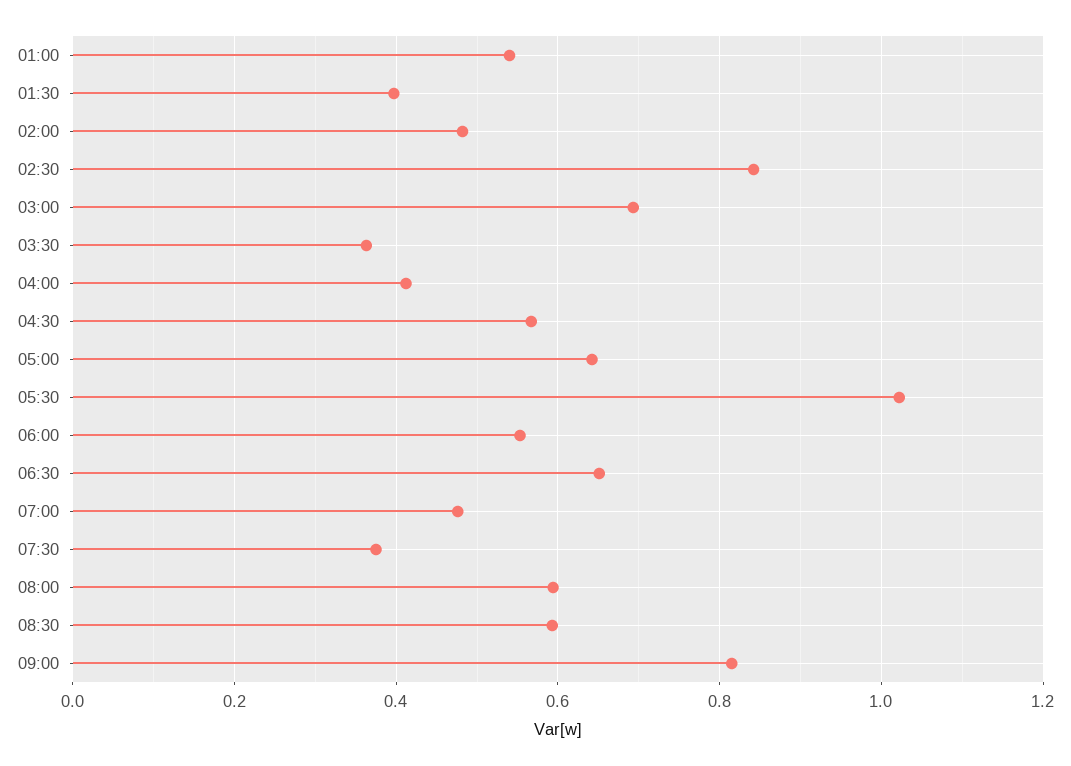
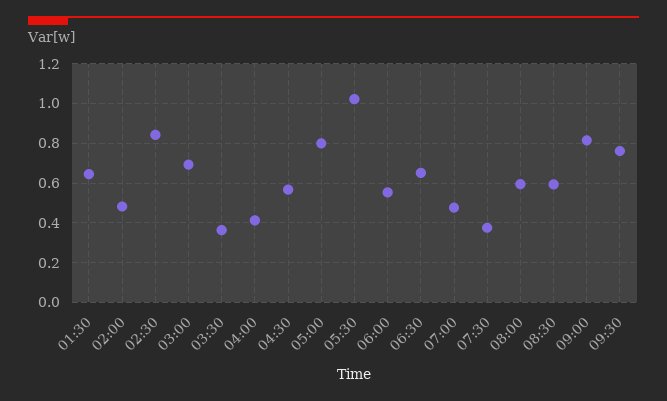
01:00: 0.54 -> none
01:30: 0.4 -> 0.65
05:00: 0.64 -> 0.8
09:30: none -> 0.75

